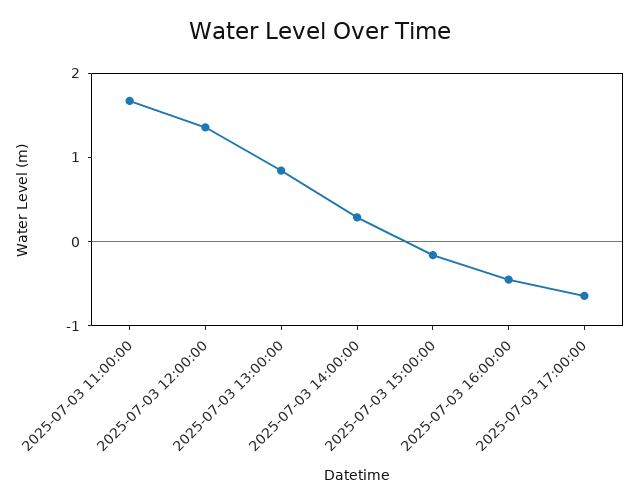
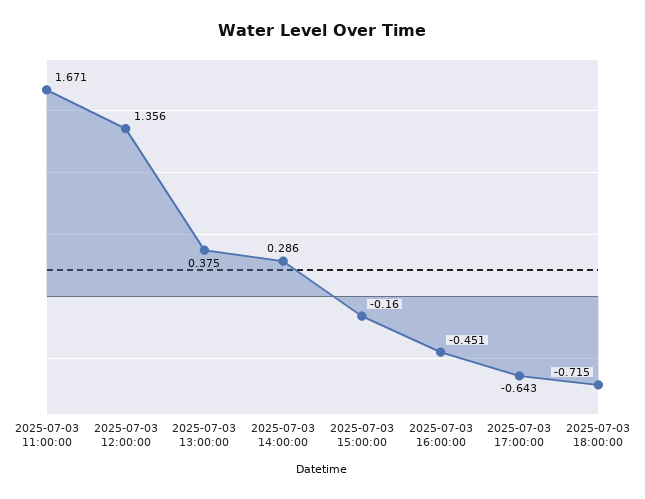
2025-07-03 13:00:00: 0.8 -> 0.375
2025-07-03 18:00:00: none -> -0.715

